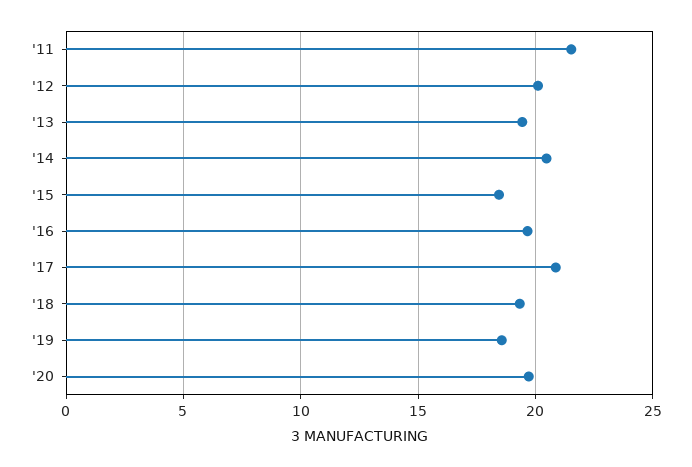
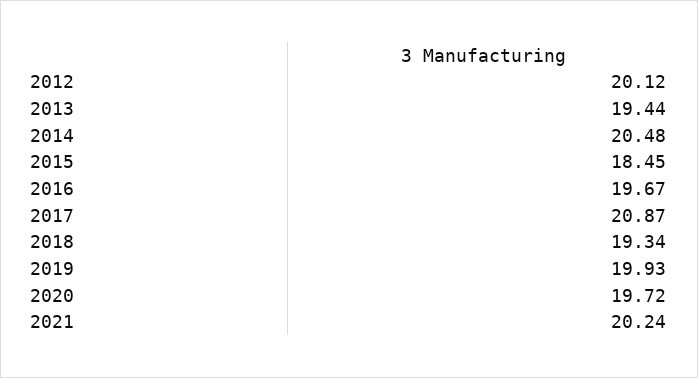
'11: 21.5 -> none
'19: 18.5 -> 19.93
2021: none -> 20.24

